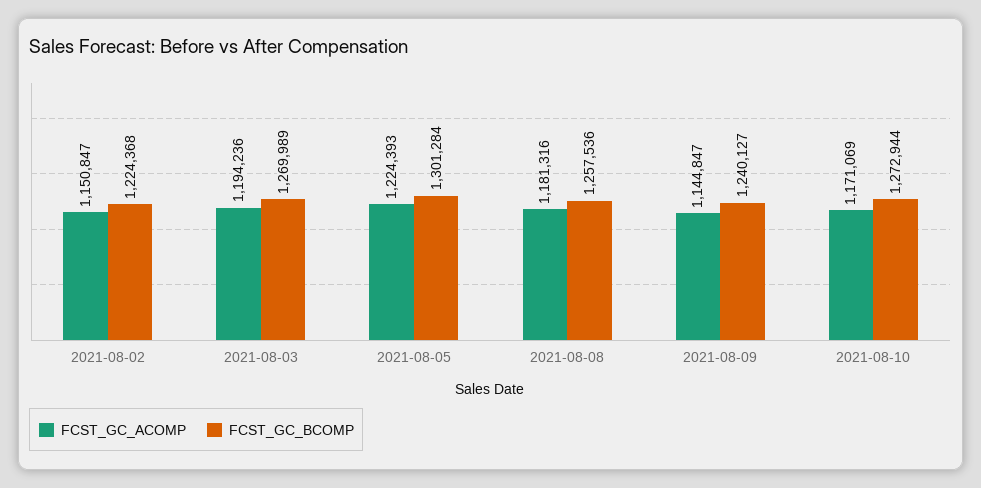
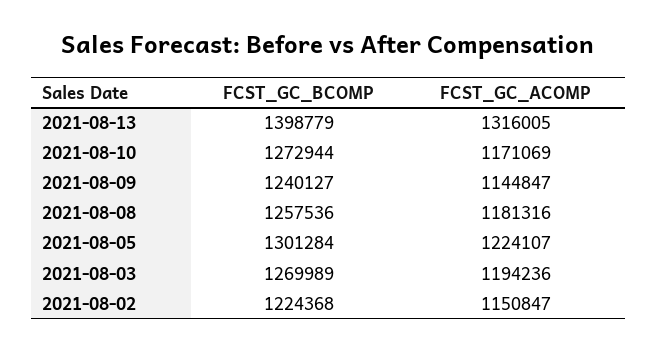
FCST_GC_ACOMP, 2021-08-05: 1224393 -> 1224107
FCST_GC_BCOMP, 2021-08-13: none -> 1398779
FCST_GC_ACOMP, 2021-08-13: none -> 1316005

